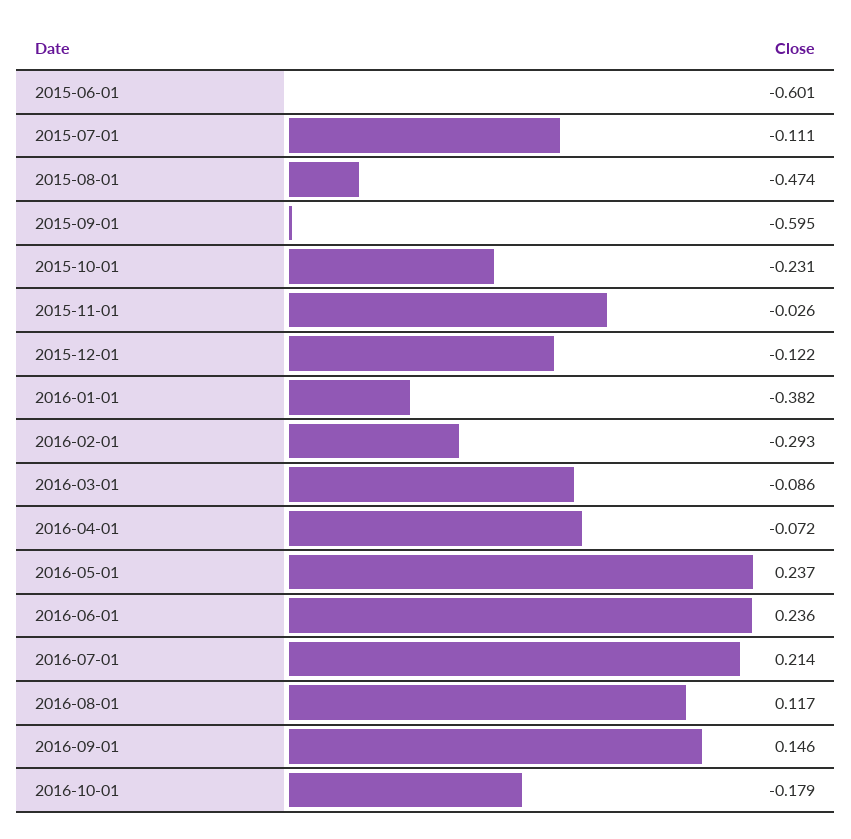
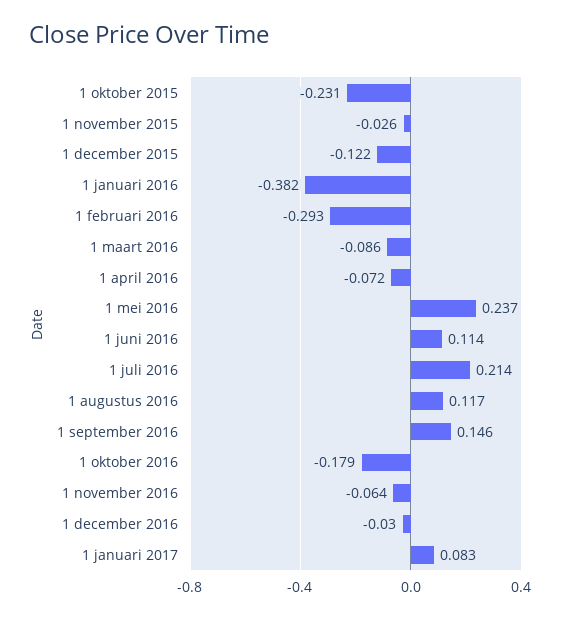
2015-06-01: -0.601 -> none
2015-07-01: -0.111 -> none
2015-08-01: -0.474 -> none
2015-09-01: -0.595 -> none
2016-06-01: 0.236 -> 0.114
1 november 2016: none -> -0.064
1 december 2016: none -> -0.03
1 januari 2017: none -> 0.083

